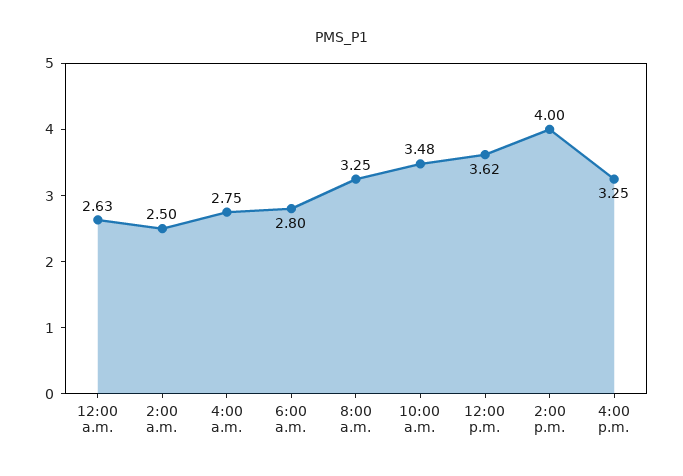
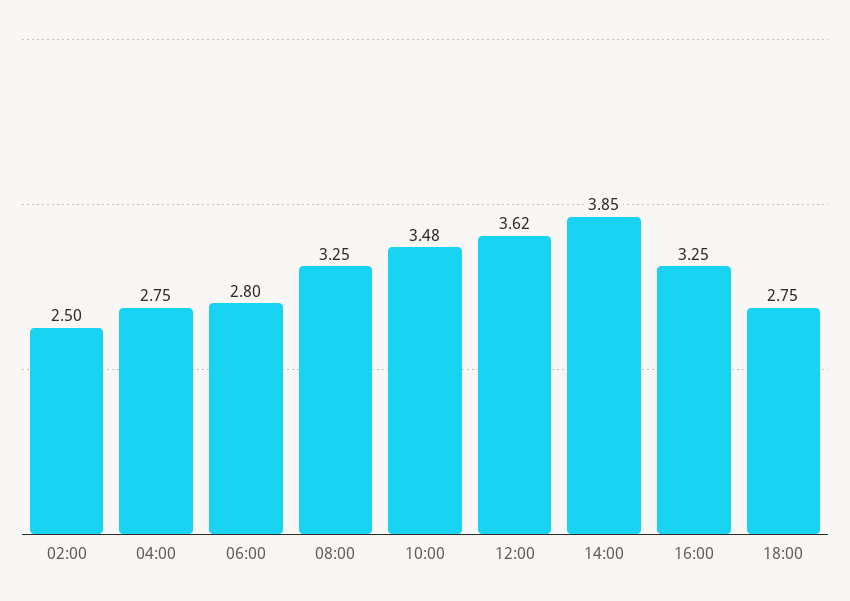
12:00 a.m.: 2.63 -> none
2:00 p.m.: 4 -> 3.85
18:00: none -> 2.75

